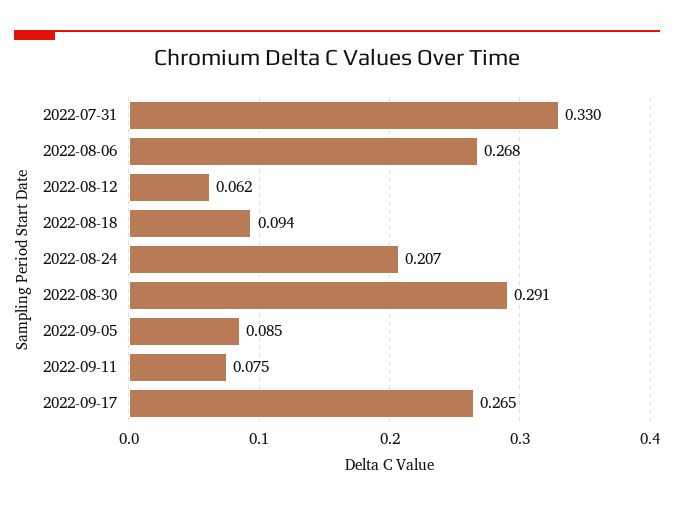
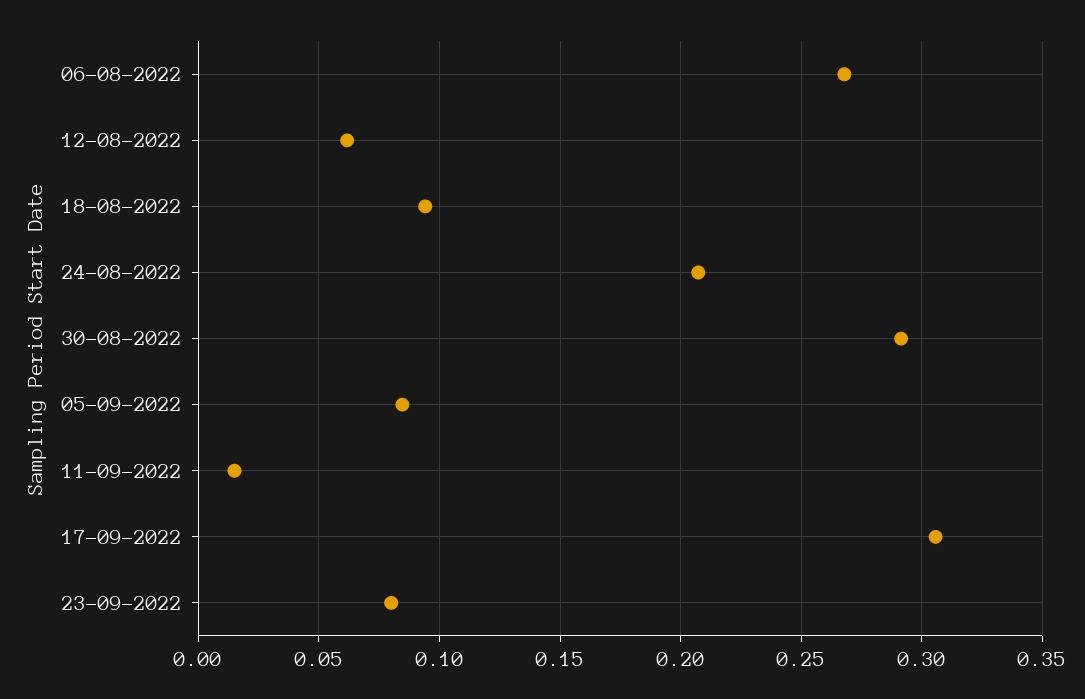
2022-07-31: 0.33 -> none
2022-09-11: 0.075 -> 0.015
2022-09-17: 0.265 -> 0.305
23-09-2022: none -> 0.08

